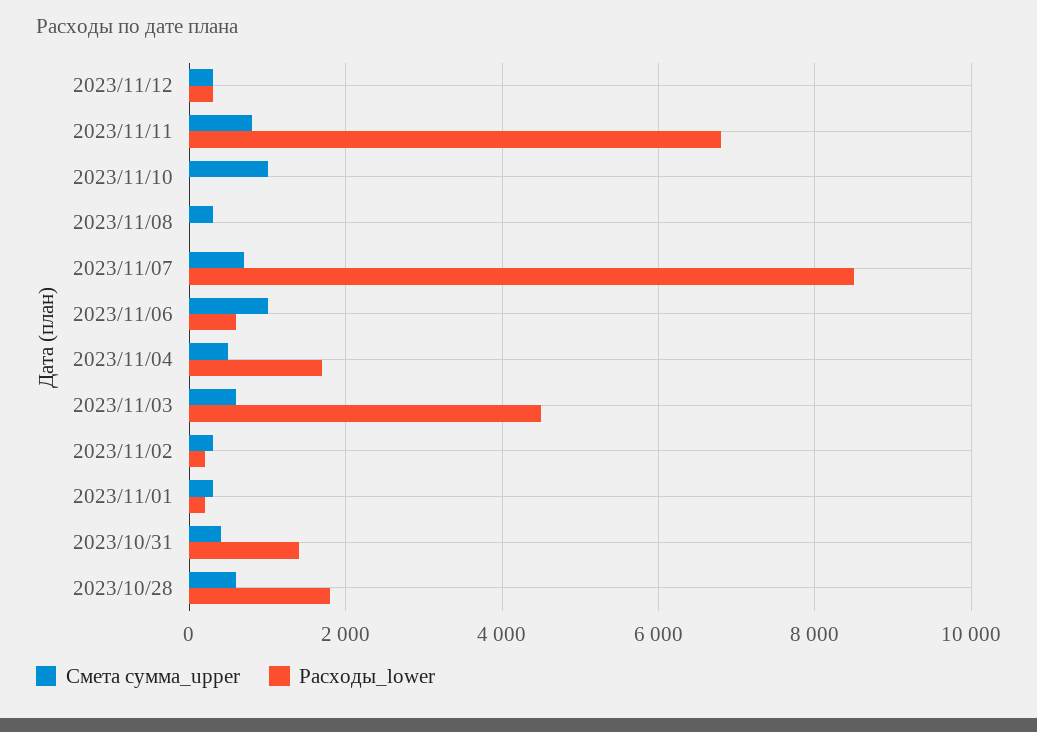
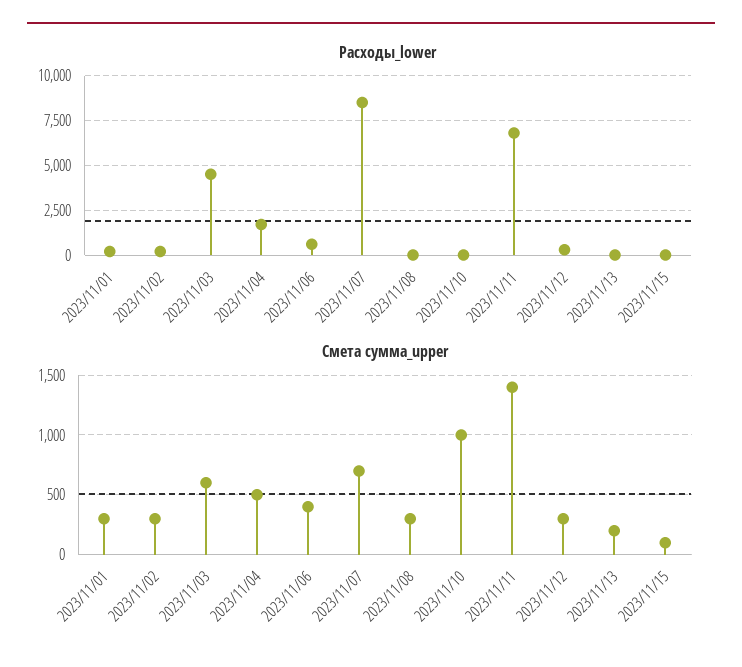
Смета сумма_upper, 2023/11/11: 800 -> 1400
Смета сумма_upper, 2023/11/06: 1000 -> 400
Смета сумма_upper, 2023/10/31: 400 -> none
Расходы_lower, 2023/10/31: 1400 -> none
Смета сумма_upper, 2023/10/28: 600 -> none
Расходы_lower, 2023/10/28: 1800 -> none
Расходы_lower, 2023/11/13: none -> 0
Расходы_lower, 2023/11/15: none -> 0
Смета сумма_upper, 2023/11/13: none -> 200
Смета сумма_upper, 2023/11/15: none -> 100

